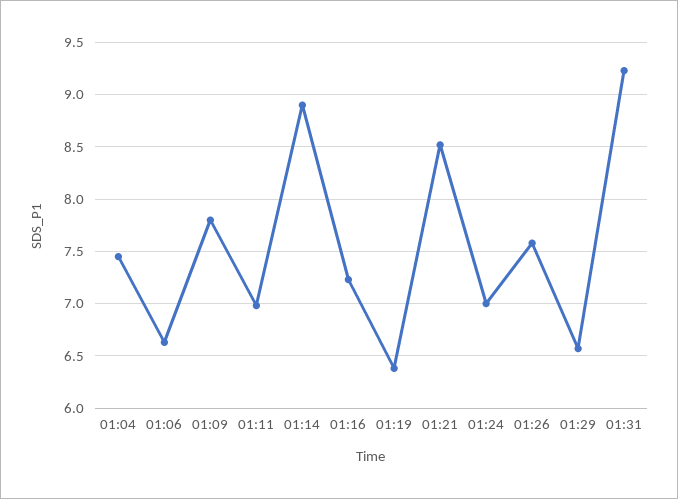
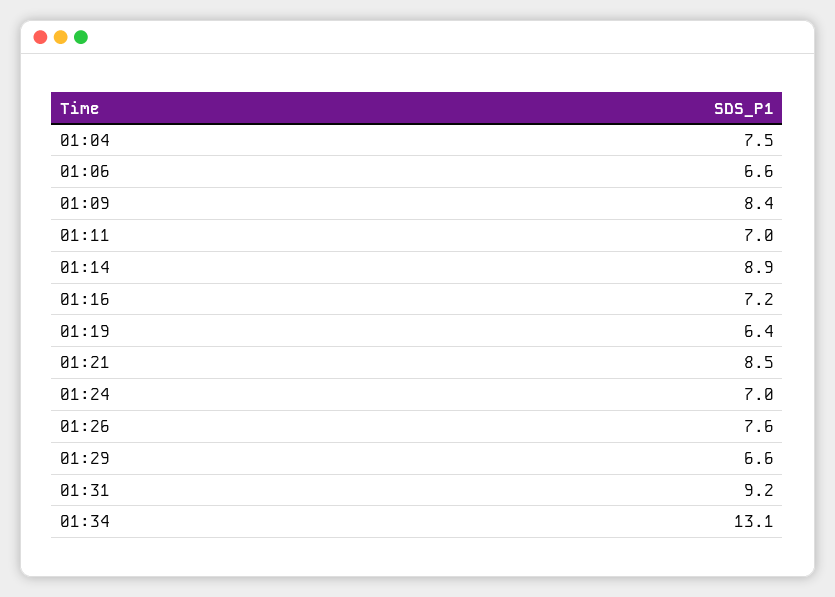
01:09: 7.8 -> 8.4
01:34: none -> 13.1

